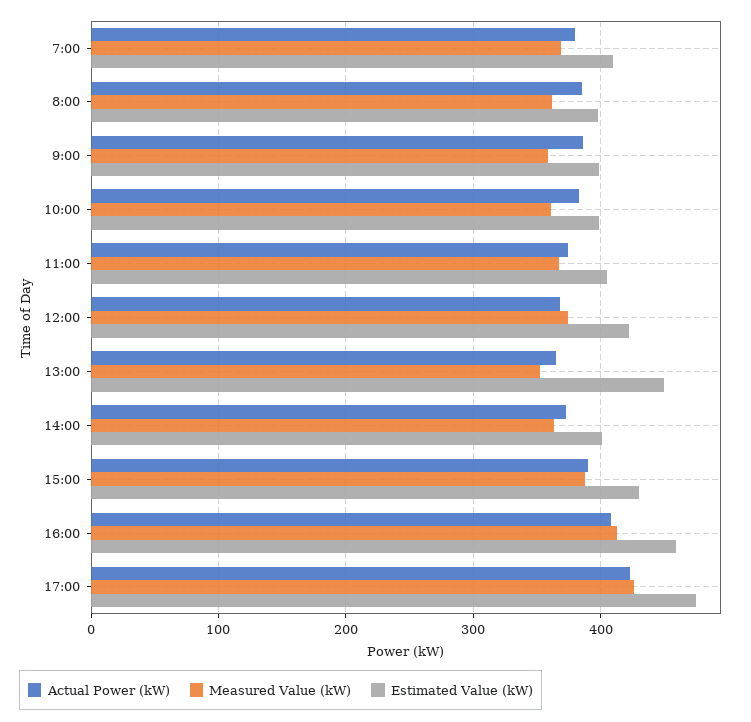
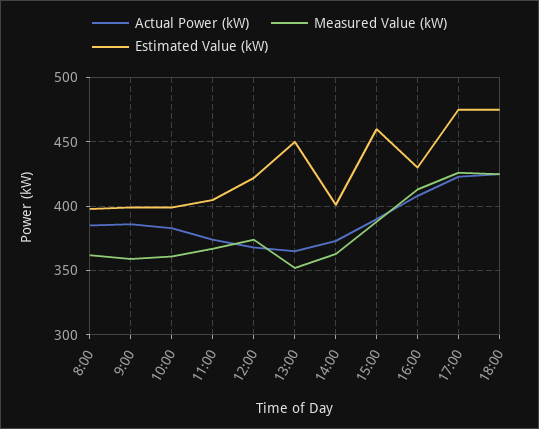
Actual Power (kW), 7:00: 380 -> none
Measured Value (kW), 7:00: 370 -> none
Estimated Value (kW), 7:00: 410 -> none
Estimated Value (kW), 15:00: 430 -> 460
Estimated Value (kW), 16:00: 460 -> 430
Actual Power (kW), 18:00: none -> 425
Measured Value (kW), 18:00: none -> 425
Estimated Value (kW), 18:00: none -> 475

